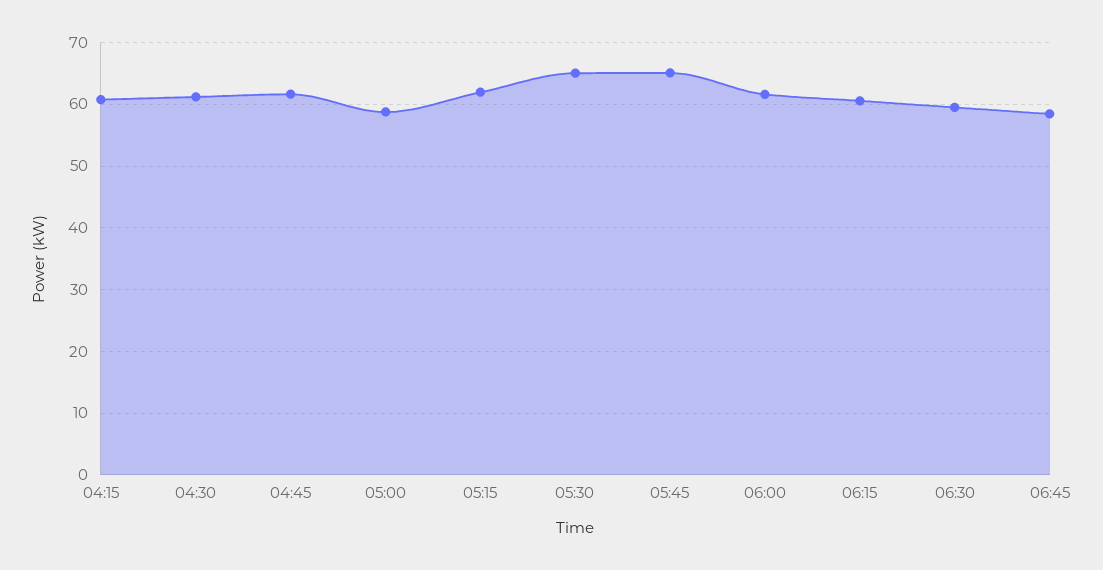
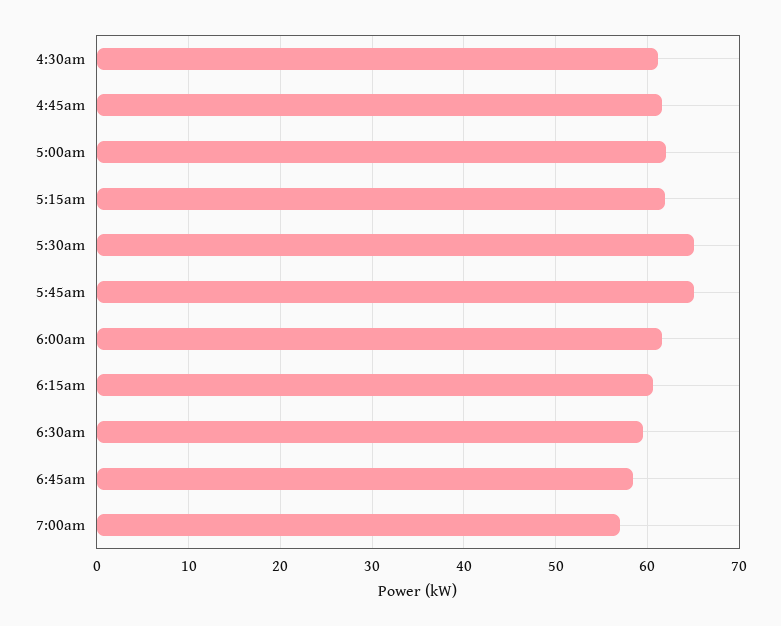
04:15: 61 -> none
05:00: 59 -> 62
7:00am: none -> 57

